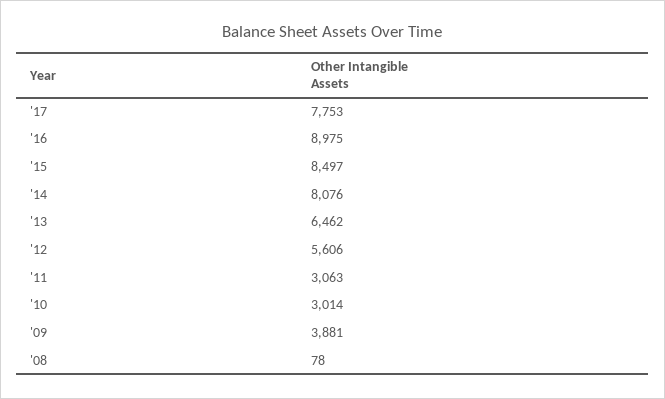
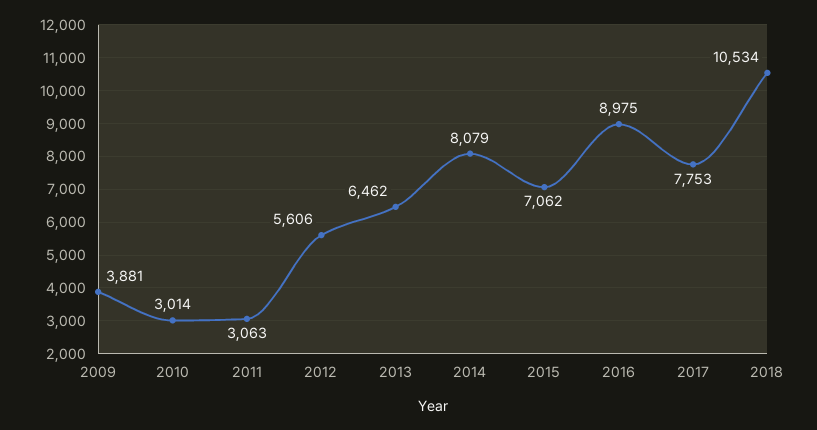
'15: 8497 -> 7062
'14: 8076 -> 8079
'08: 78 -> none
2018: none -> 10534

